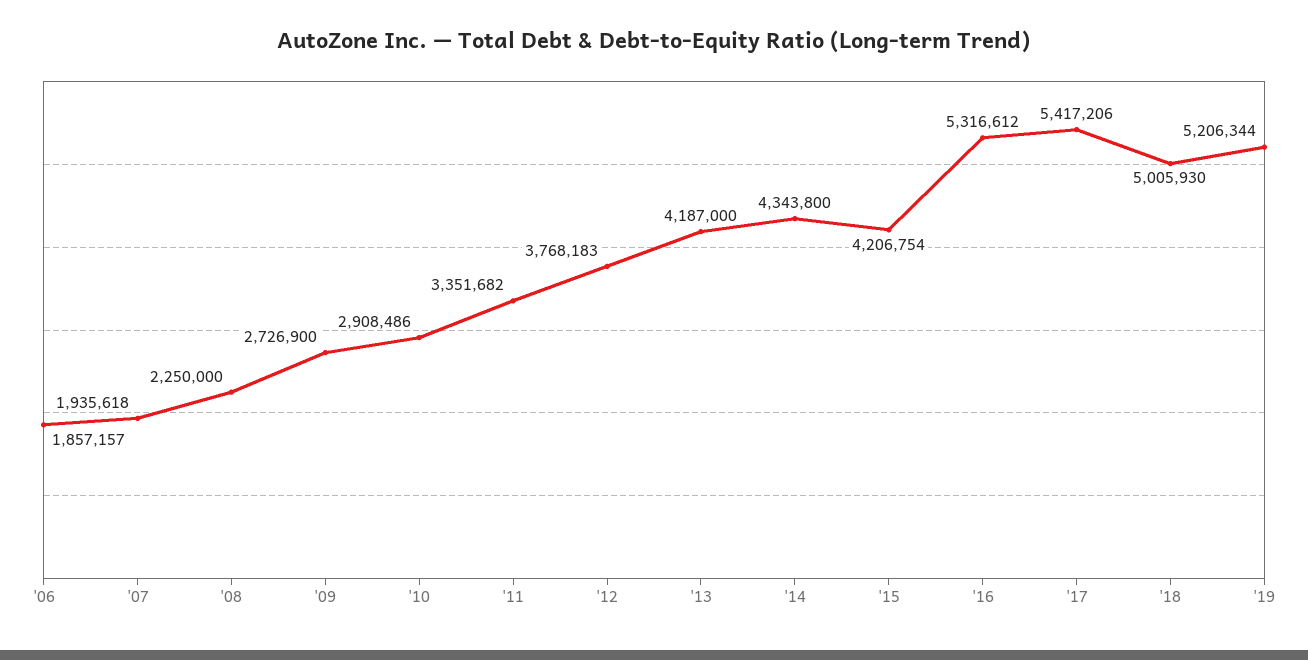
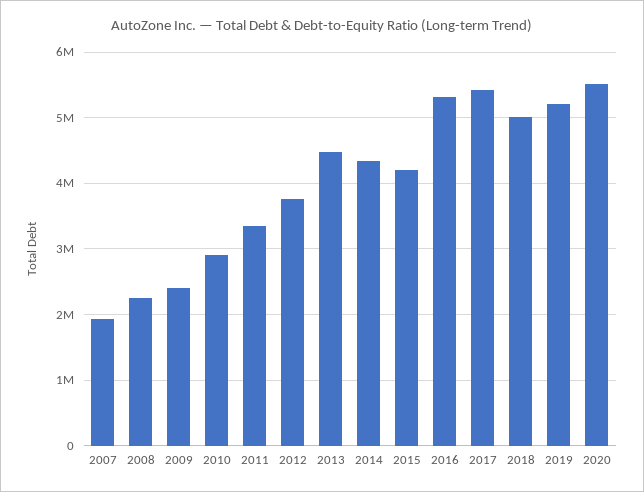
'06: 1857157 -> none
'09: 2726900 -> 2400000
'13: 4187000 -> 4500000
2020: none -> 5500000

